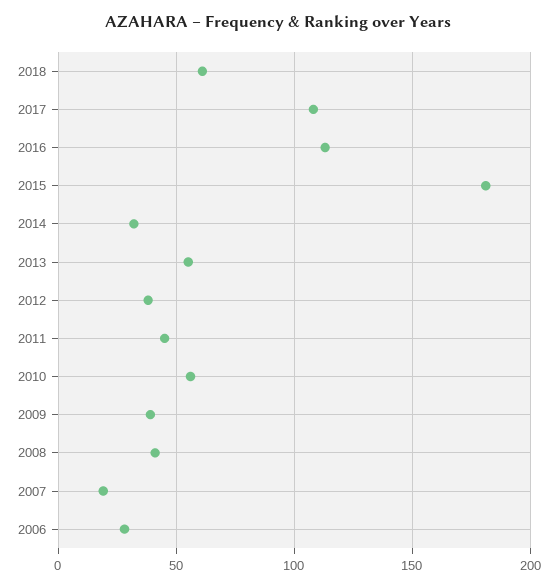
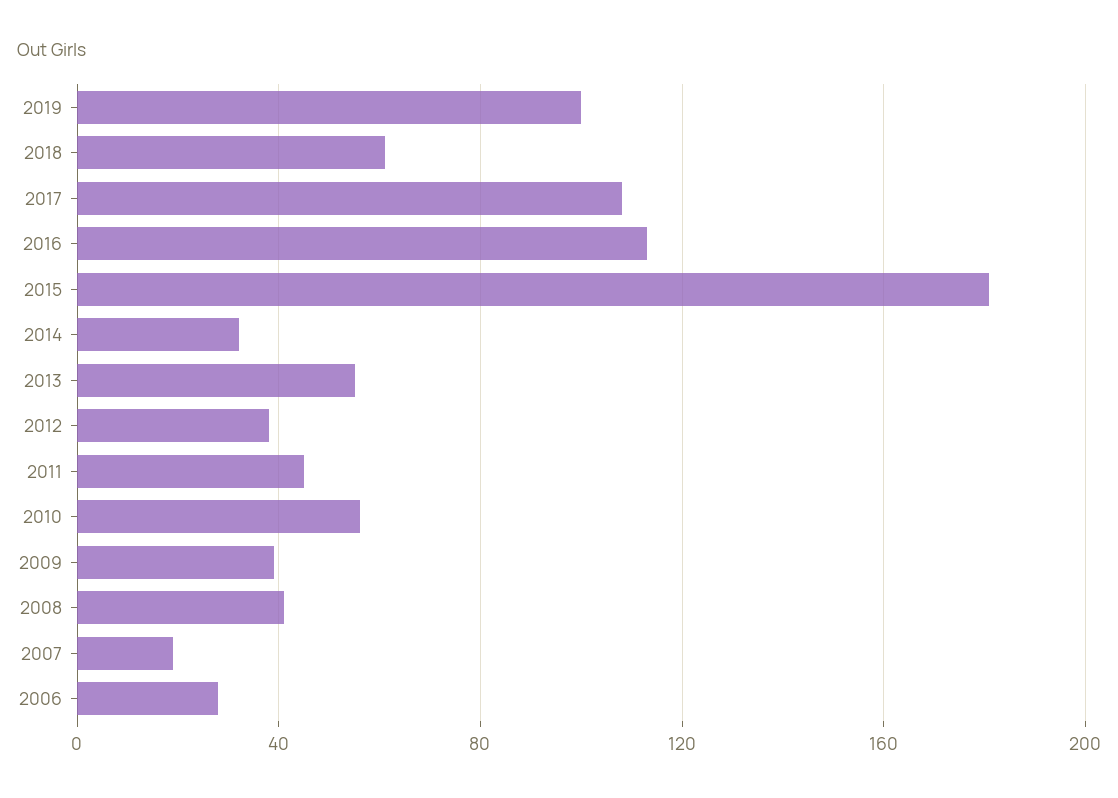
2019: none -> 100

